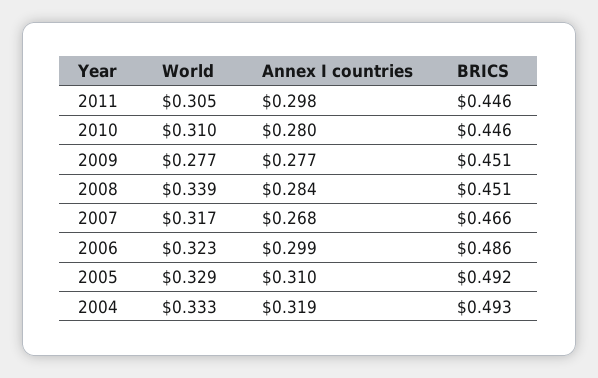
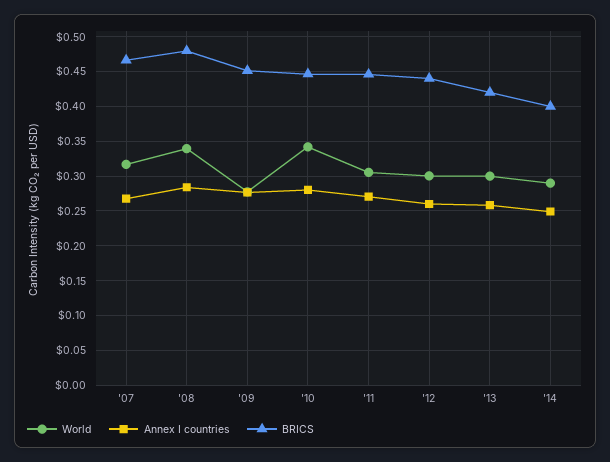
Annex I countries, 2011: 0.298 -> 0.27
World, 2010: 0.31 -> 0.34
BRICS, 2008: 0.451 -> 0.48
World, 2006: 0.323 -> none
Annex I countries, 2006: 0.299 -> none
BRICS, 2006: 0.486 -> none
World, 2005: 0.329 -> none
Annex I countries, 2005: 0.31 -> none
BRICS, 2005: 0.492 -> none
World, 2004: 0.333 -> none
Annex I countries, 2004: 0.319 -> none
BRICS, 2004: 0.493 -> none
World, '12: none -> 0.3
Annex I countries, '12: none -> 0.26
BRICS, '12: none -> 0.44
World, '13: none -> 0.3
Annex I countries, '13: none -> 0.26
BRICS, '13: none -> 0.42
World, '14: none -> 0.29
Annex I countries, '14: none -> 0.25
BRICS, '14: none -> 0.4

